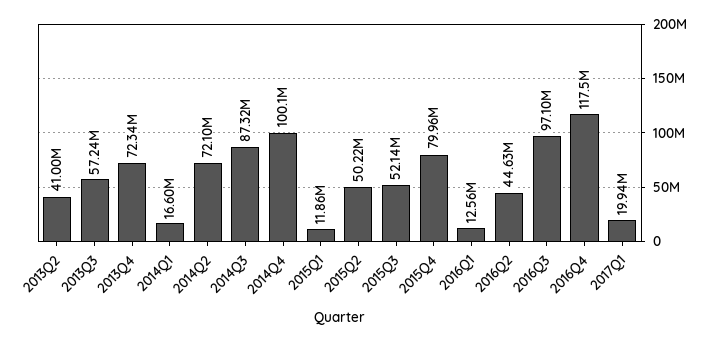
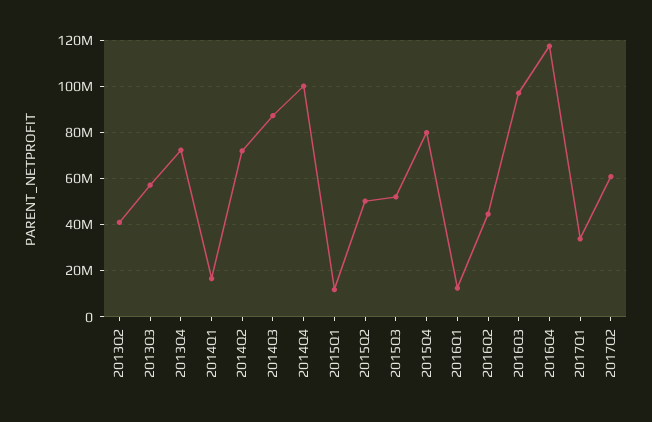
2017Q1: 19940000 -> 35000000
2017Q2: none -> 60000000

